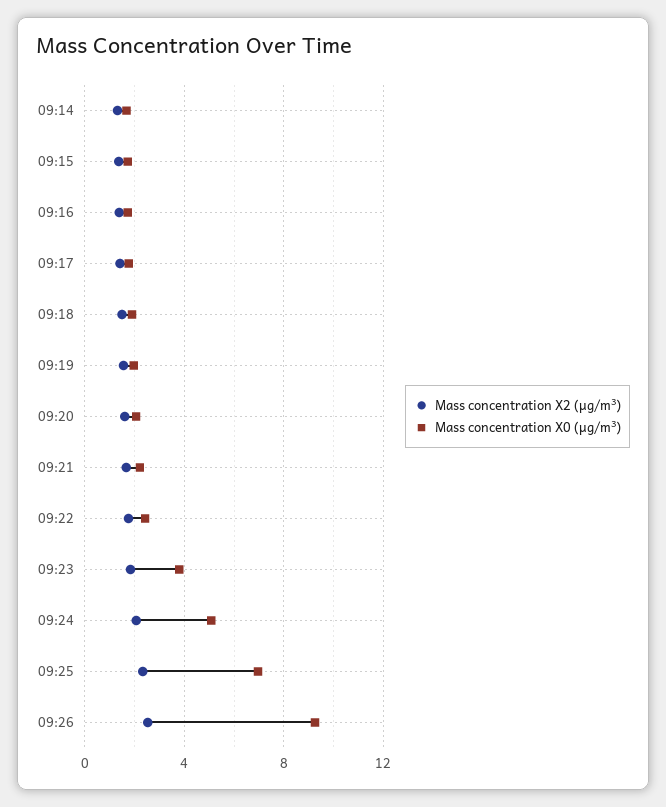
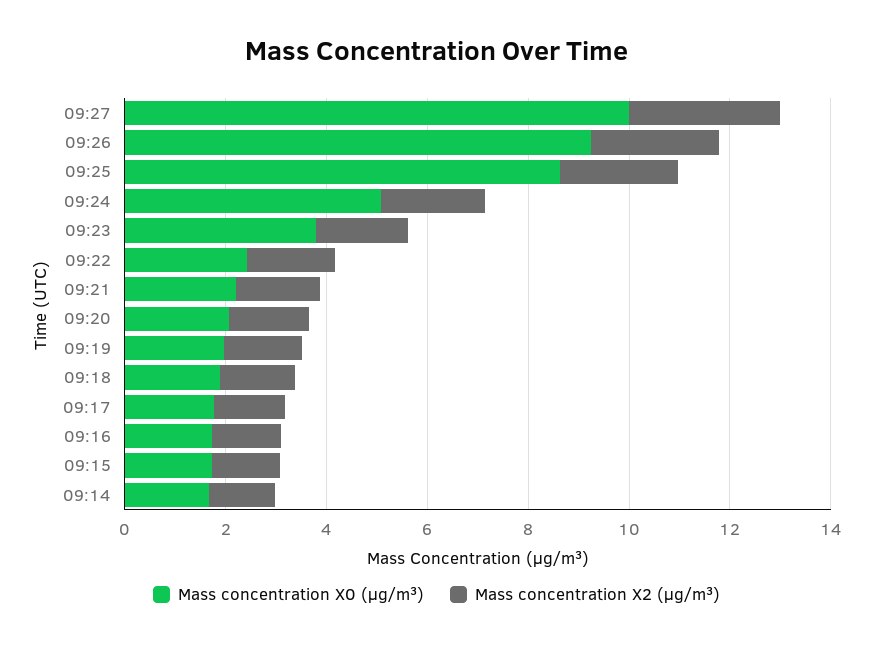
Mass concentration X0 (μg/m³), 09:25: 7 -> 8.5
Mass concentration X0 (μg/m³), 09:27: none -> 10
Mass concentration X2 (μg/m³), 09:27: none -> 3

